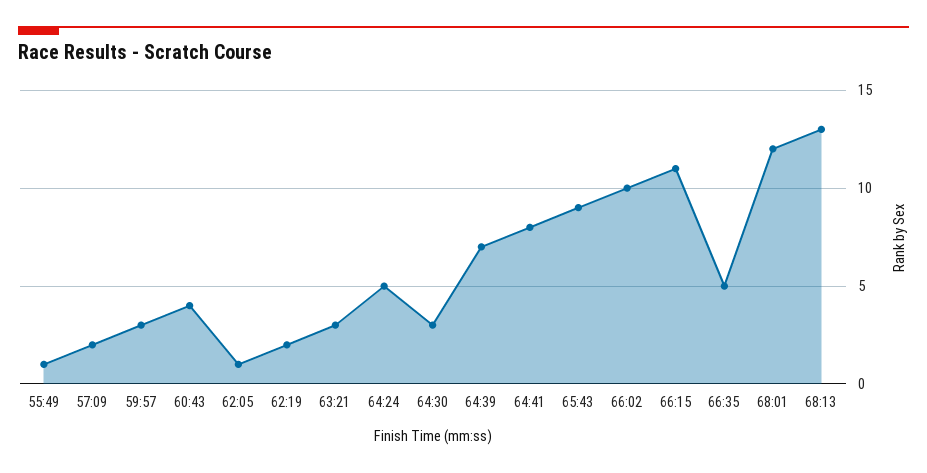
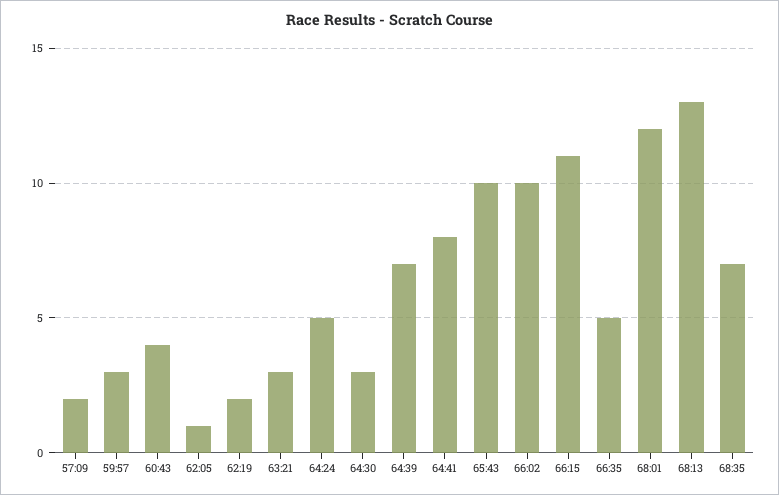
55:49: 1 -> none
65:43: 9 -> 10
68:35: none -> 7

